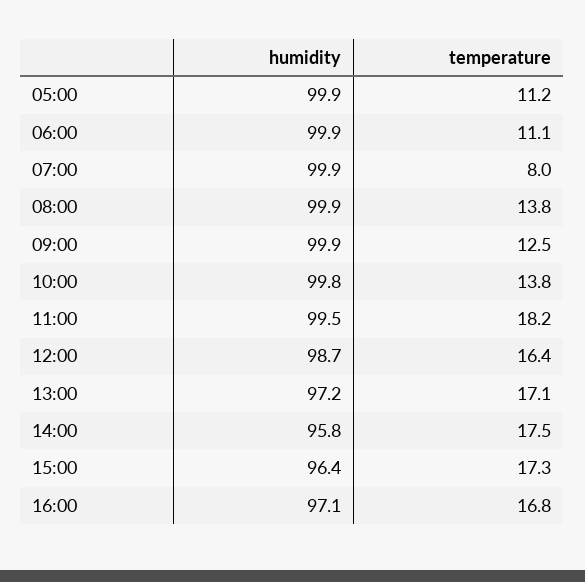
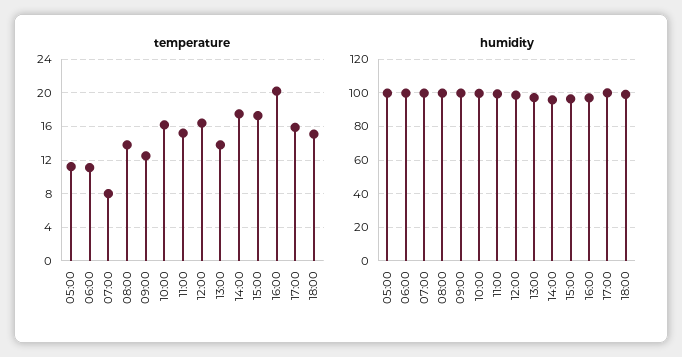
temperature, 10:00: 13.8 -> 16
temperature, 11:00: 18.2 -> 15
temperature, 13:00: 17.1 -> 14
temperature, 16:00: 16.8 -> 20
temperature, 17:00: none -> 16
temperature, 18:00: none -> 15
humidity, 17:00: none -> 100
humidity, 18:00: none -> 100

